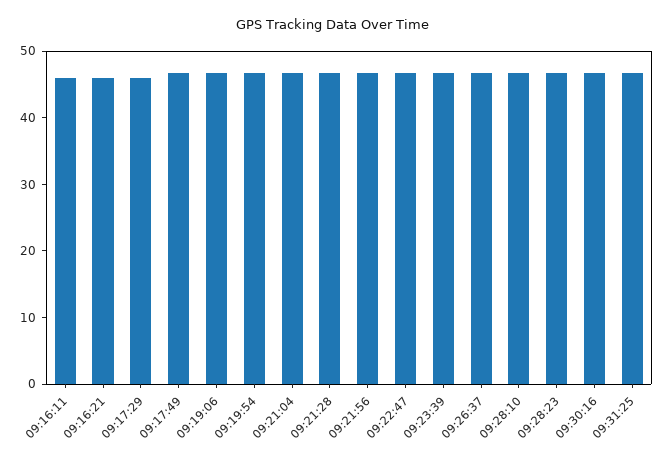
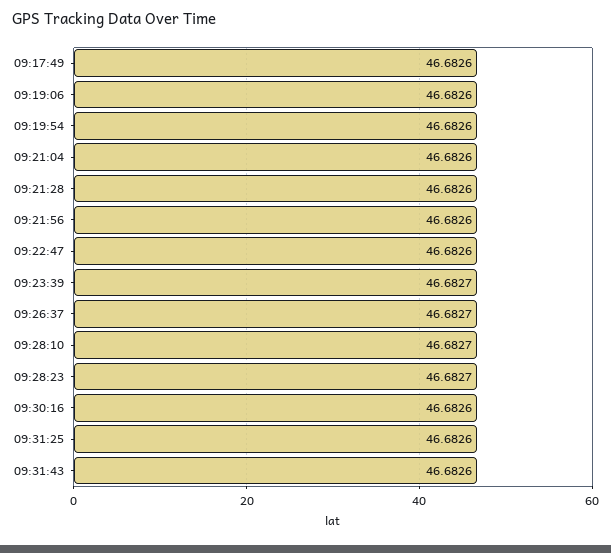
09:16:11: 46 -> none
09:16:21: 46 -> none
09:17:29: 46 -> none
09:31:43: none -> 46.6826

